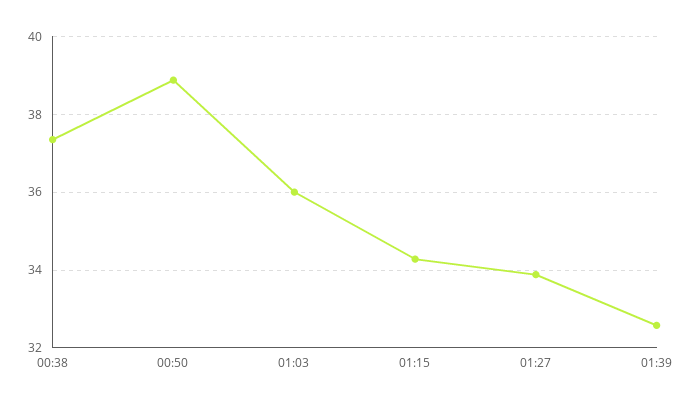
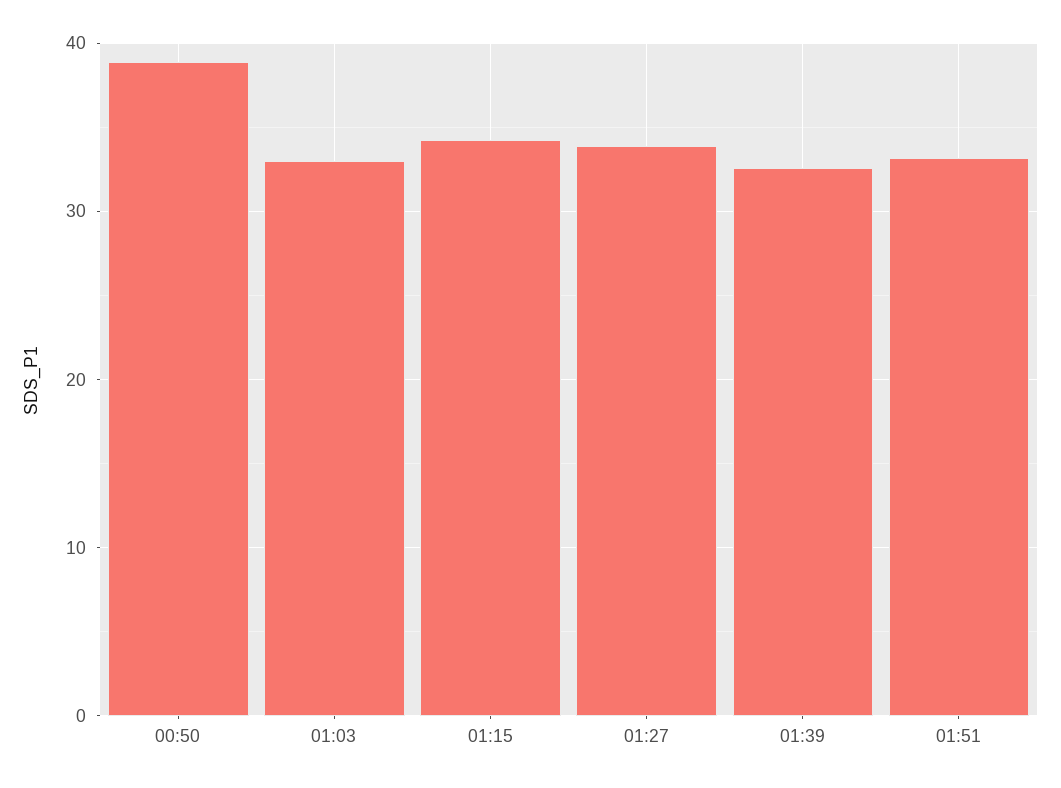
00:38: 37.4 -> none
01:03: 36 -> 33
01:51: none -> 33

